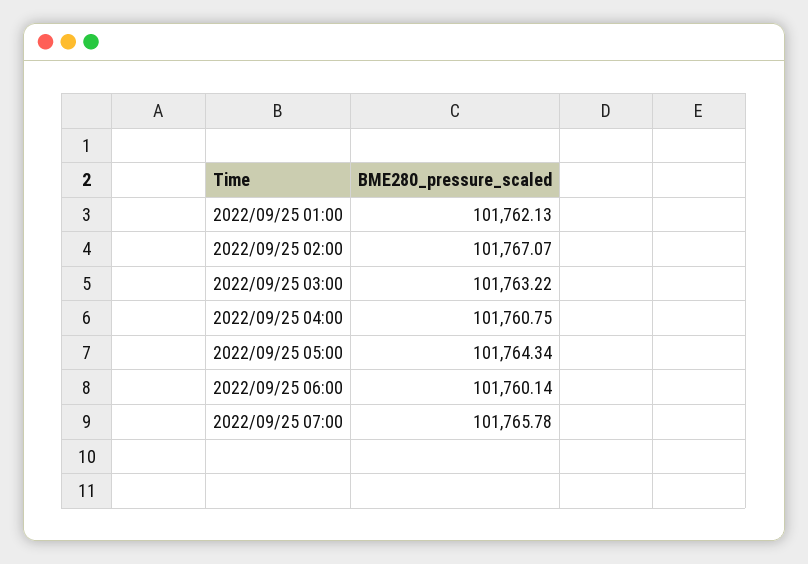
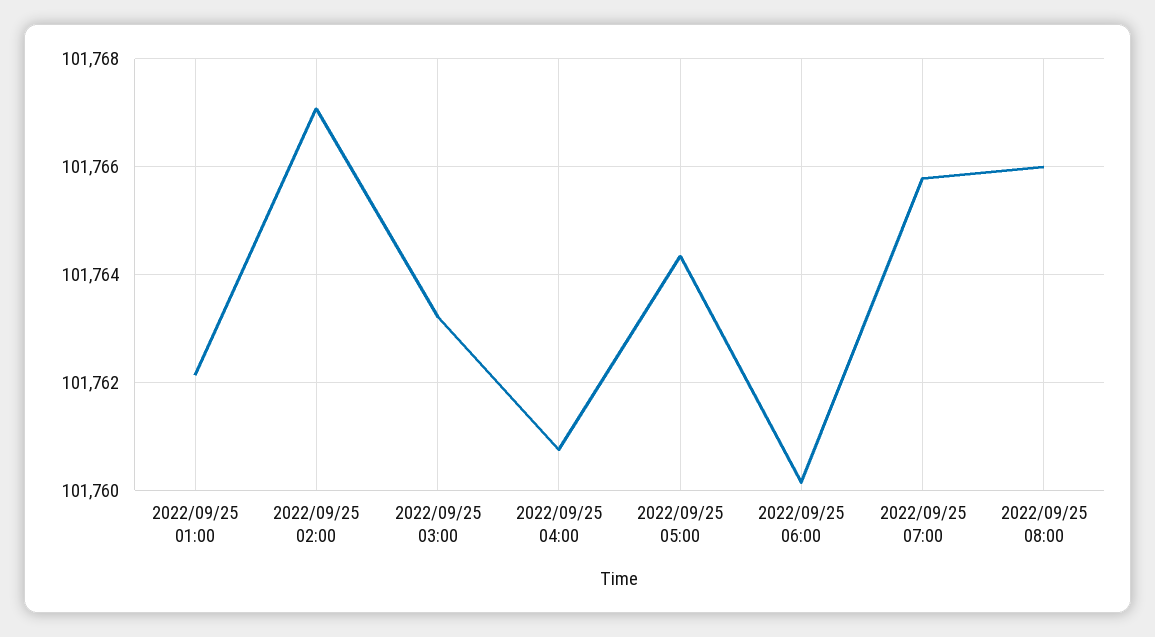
2022/09/25 08:00: none -> 101766

